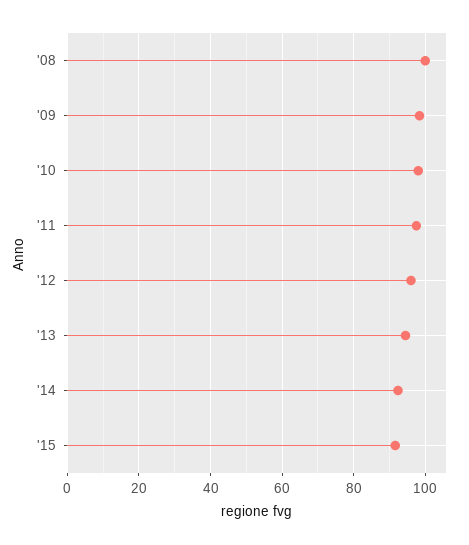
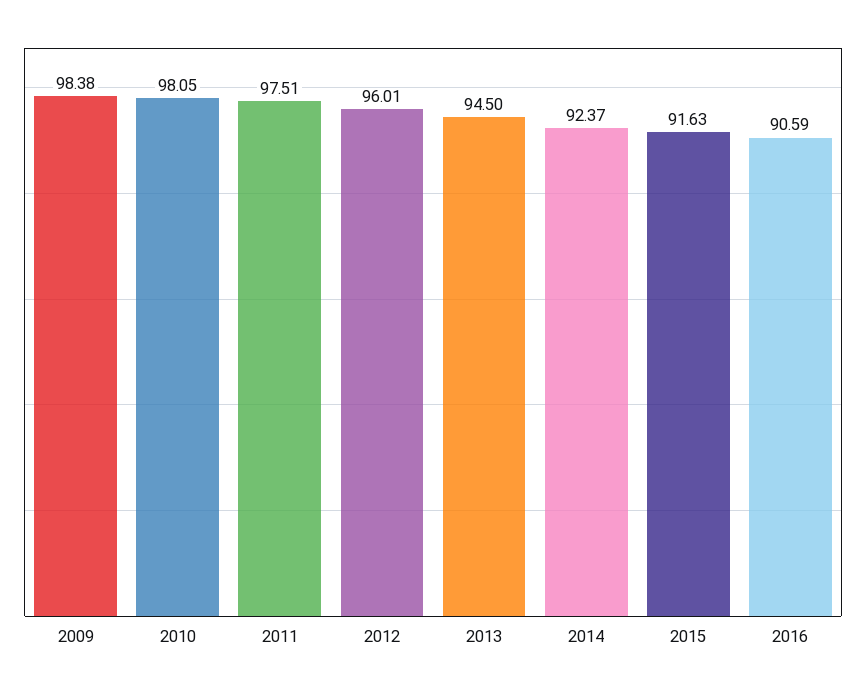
'08: 100 -> none
2016: none -> 90.59

